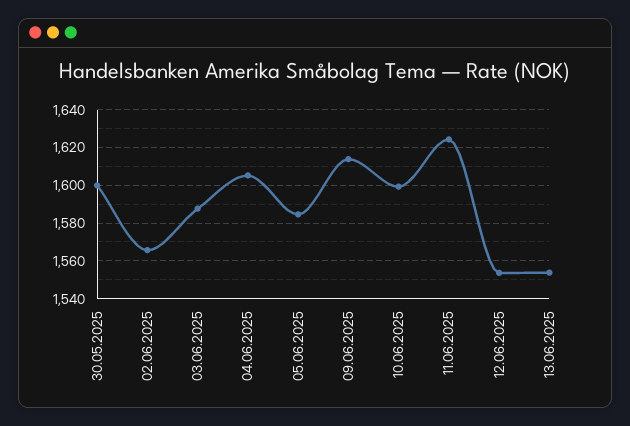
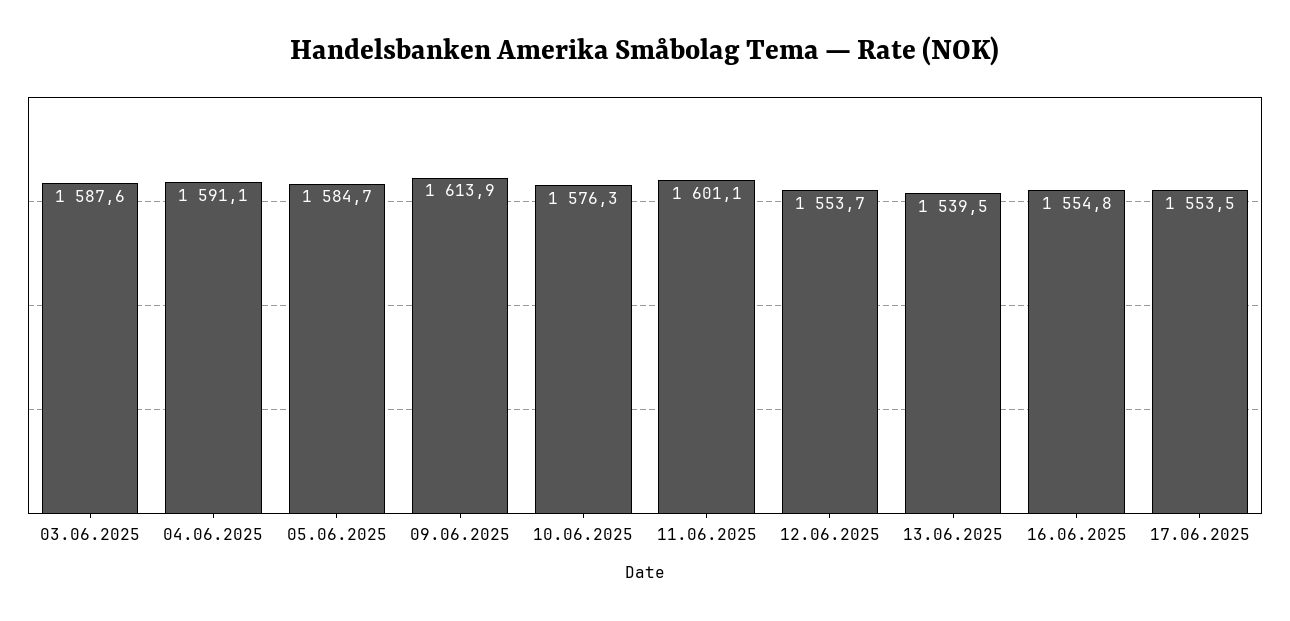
30.05.2025: 1600 -> none
02.06.2025: 1565 -> none
04.06.2025: 1605 -> 1591.1
10.06.2025: 1600 -> 1576.3
11.06.2025: 1625 -> 1601.1
13.06.2025: 1555 -> 1539.5
16.06.2025: none -> 1554.8
17.06.2025: none -> 1553.5

